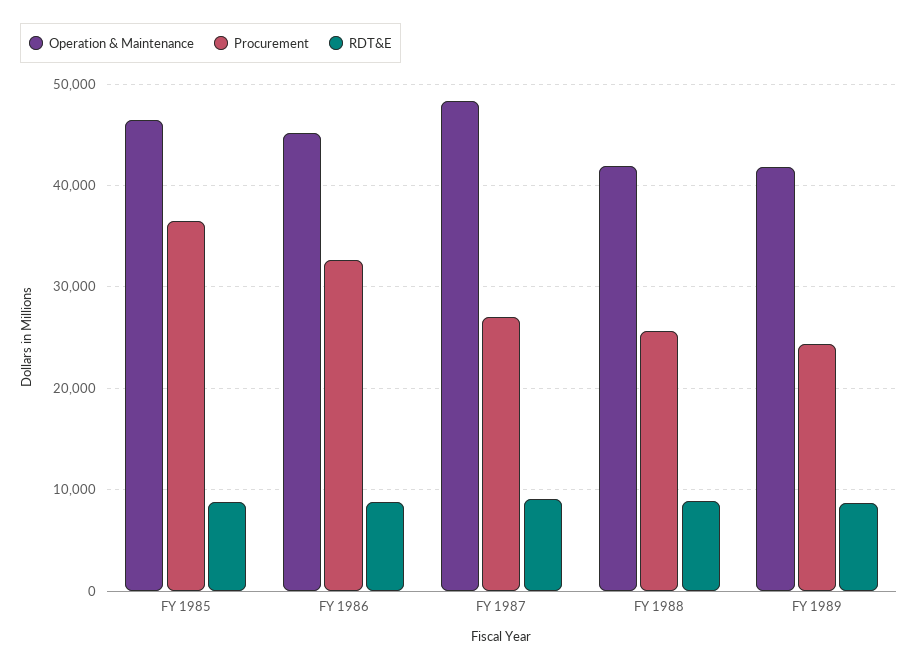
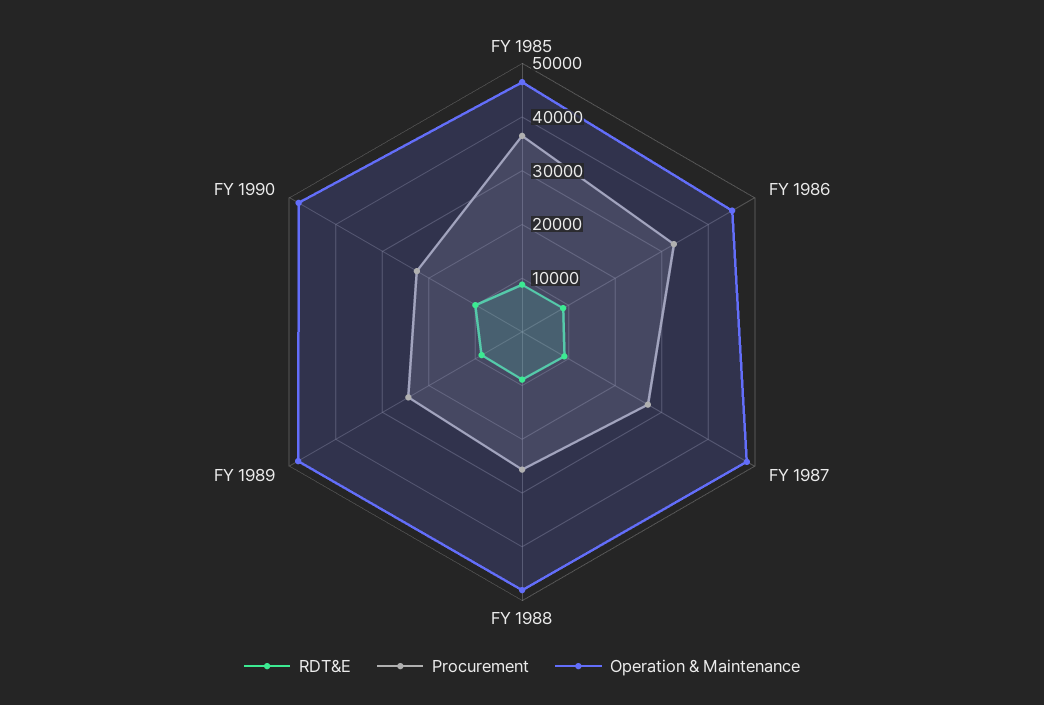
Operation & Maintenance, FY 1988: 42000 -> 48000
Operation & Maintenance, FY 1989: 42000 -> 48000
RDT&E, FY 1990: none -> 10000
Procurement, FY 1990: none -> 22000
Operation & Maintenance, FY 1990: none -> 48000

